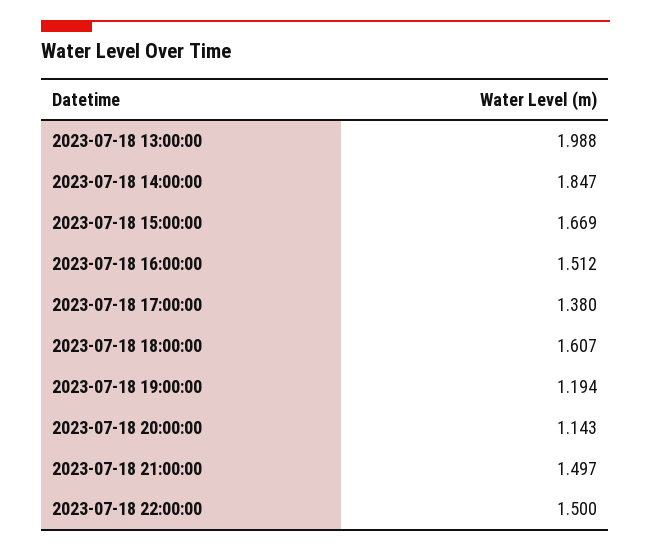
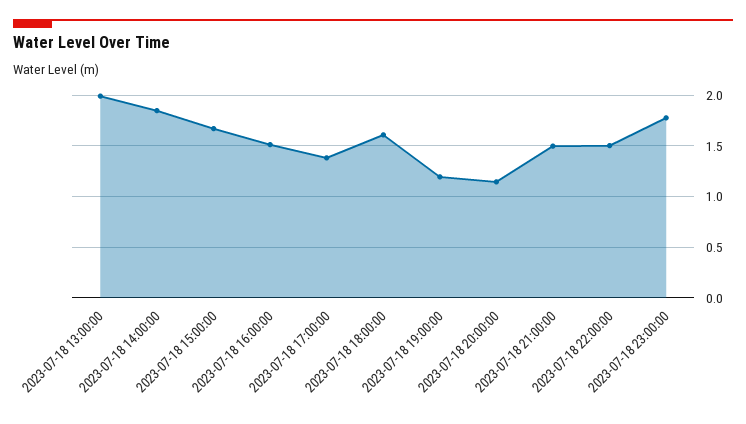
2023-07-18 23:00:00: none -> 1.8

